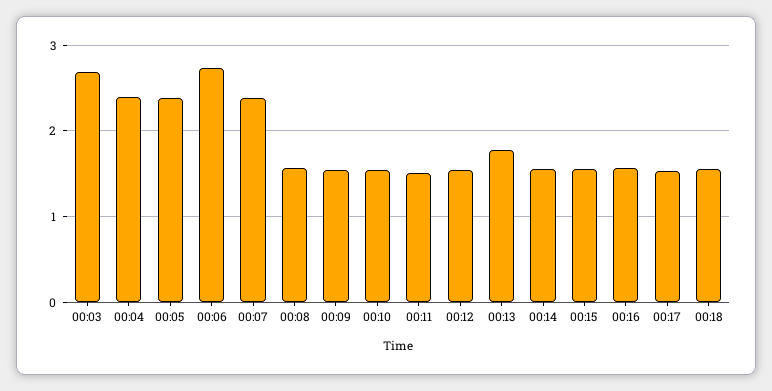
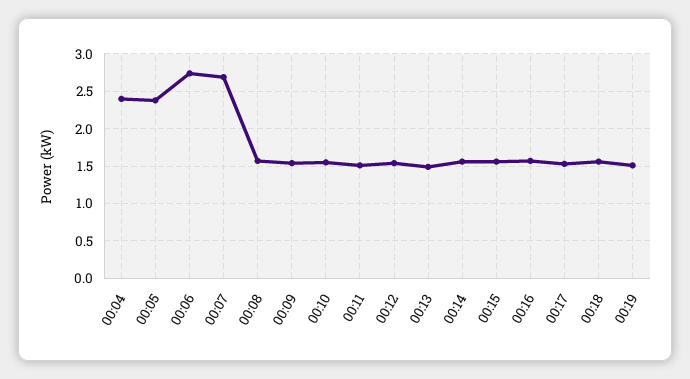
00:03: 2.7 -> none
00:07: 2.4 -> 2.7
00:13: 1.8 -> 1.5
00:19: none -> 1.5

